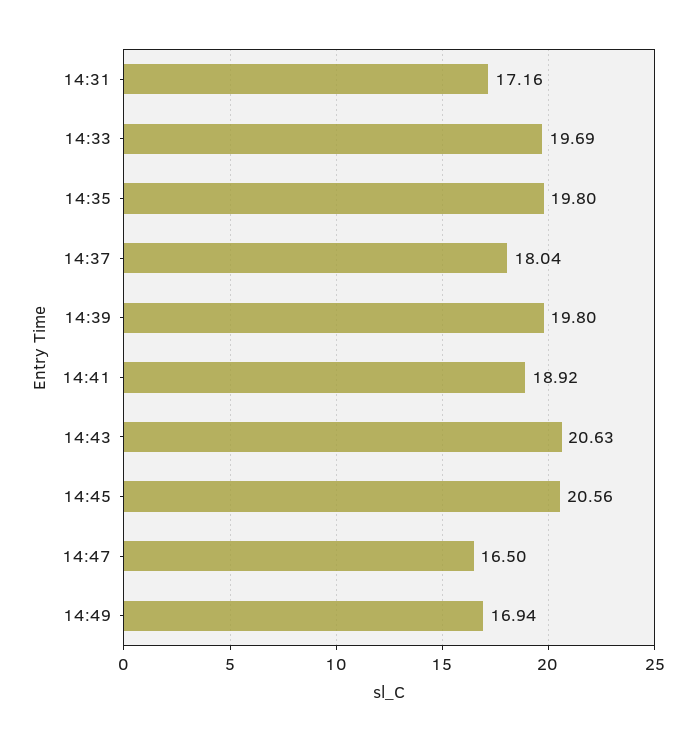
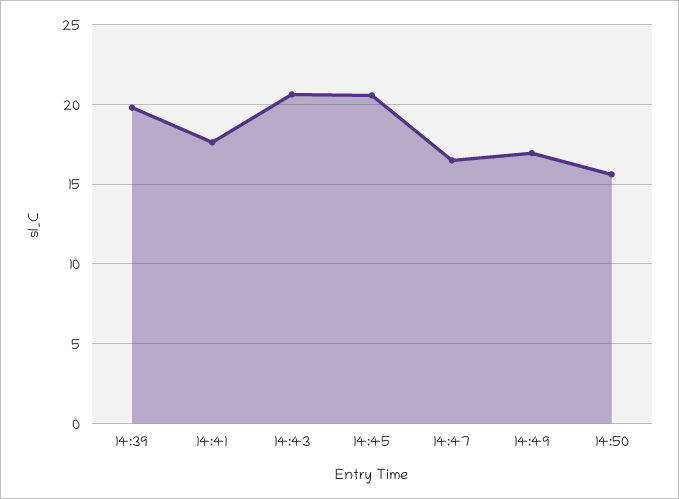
14:31: 17.16 -> none
14:33: 19.69 -> none
14:35: 19.8 -> none
14:37: 18.04 -> none
14:41: 18.92 -> 17.5
14:50: none -> 15.5

